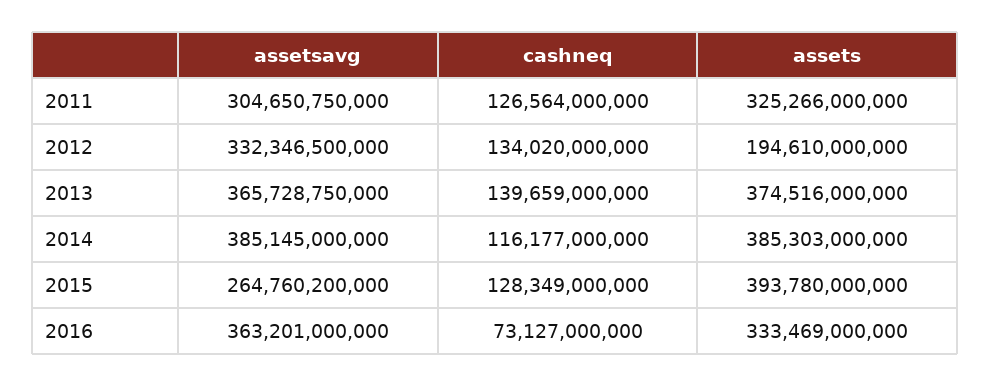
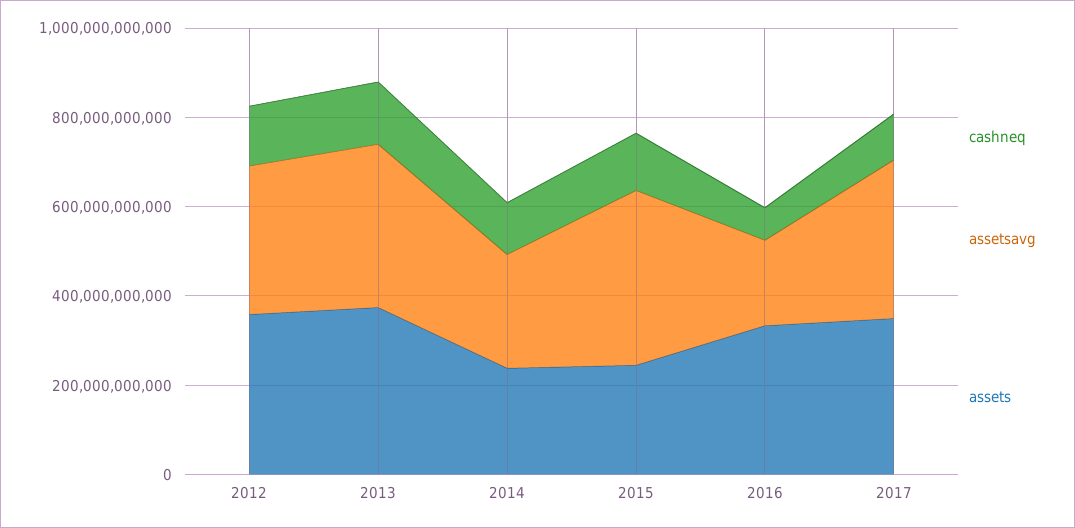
assetsavg, 2011: 304650750000 -> none
cashneq, 2011: 126564000000 -> none
assets, 2011: 325266000000 -> none
assets, 2012: 194610000000 -> 350000000000
assetsavg, 2014: 385145000000 -> 250000000000
assets, 2014: 385303000000 -> 250000000000
assetsavg, 2015: 264760200000 -> 400000000000
assets, 2015: 393780000000 -> 250000000000
assetsavg, 2016: 363201000000 -> 200000000000
cashneq, 2017: none -> 100000000000
assetsavg, 2017: none -> 350000000000
assets, 2017: none -> 350000000000

